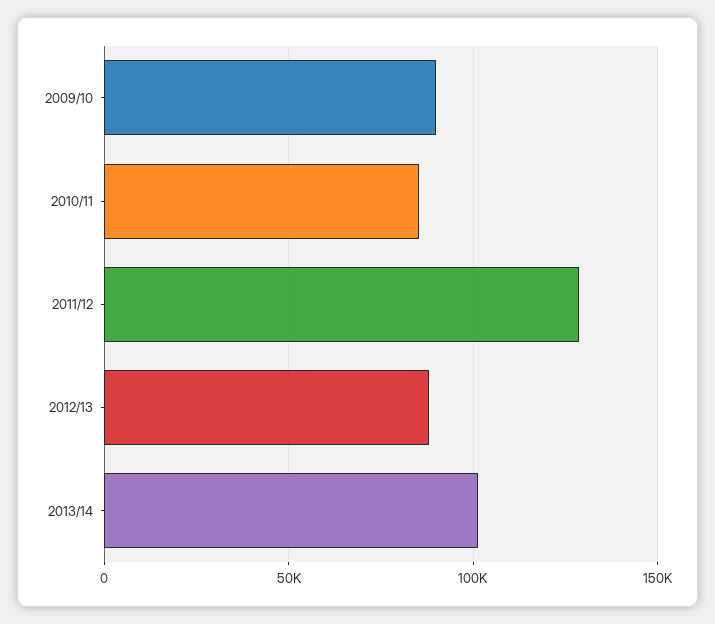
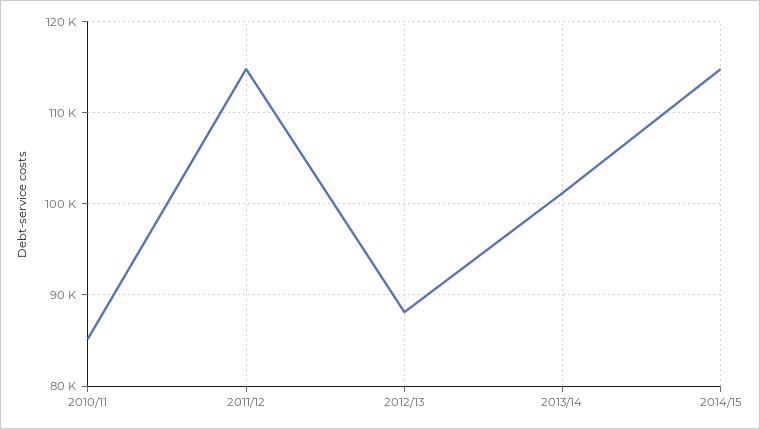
2009/10: 90000 -> none
2011/12: 130000 -> 115000
2014/15: none -> 115000

